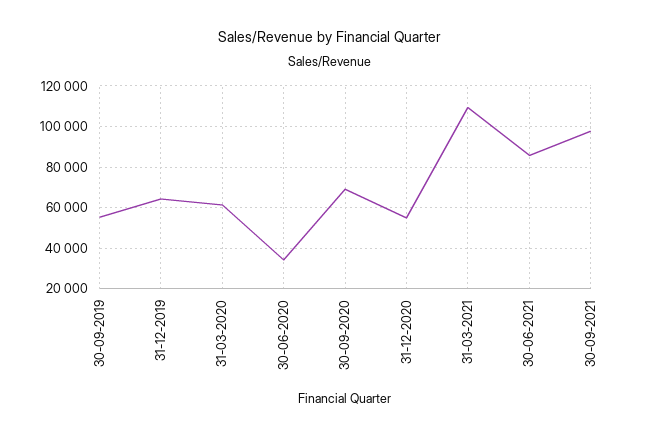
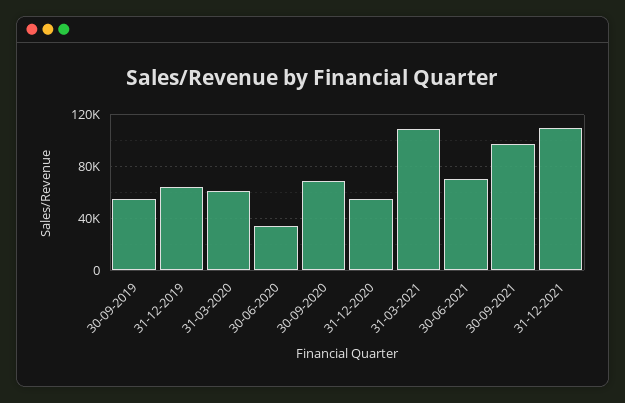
30-06-2021: 85000 -> 70000
31-12-2021: none -> 110000

